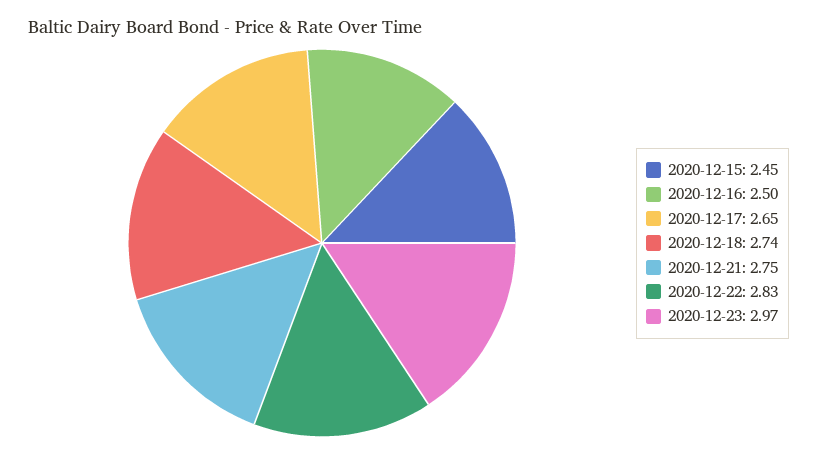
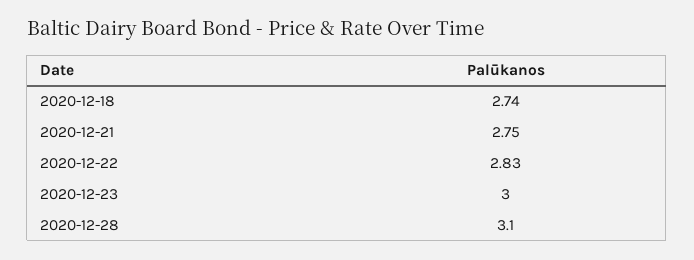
2020-12-15: 2.45 -> none
2020-12-16: 2.5 -> none
2020-12-17: 2.65 -> none
2020-12-23: 2.97 -> 3
2020-12-28: none -> 3.1

